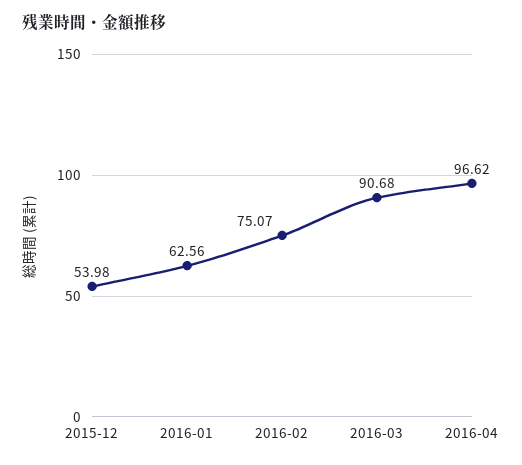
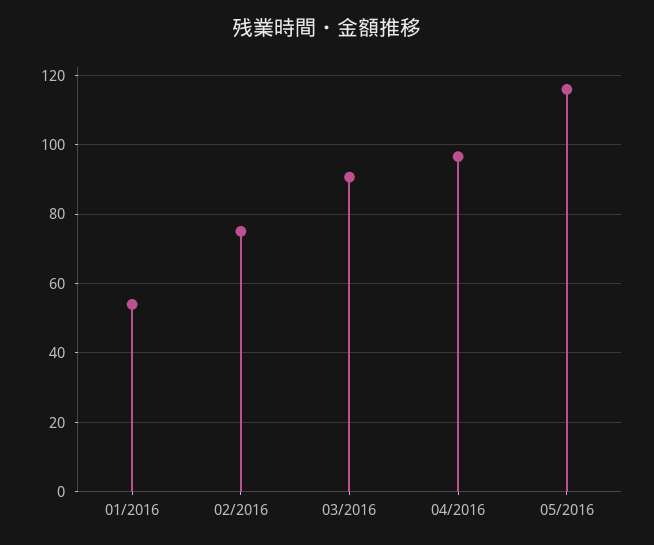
2015-12: 53.98 -> none
2016-01: 62.56 -> 54
05/2016: none -> 116

